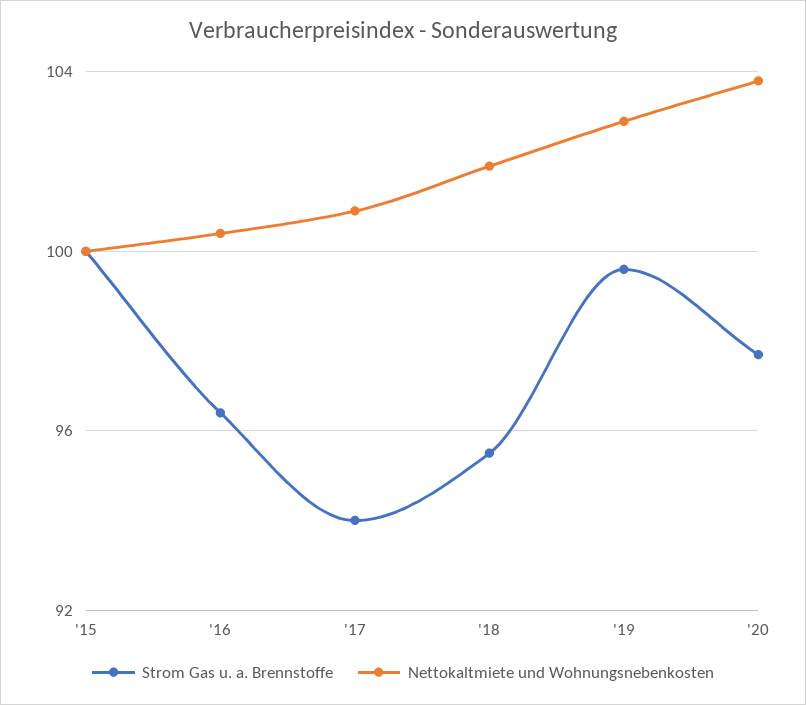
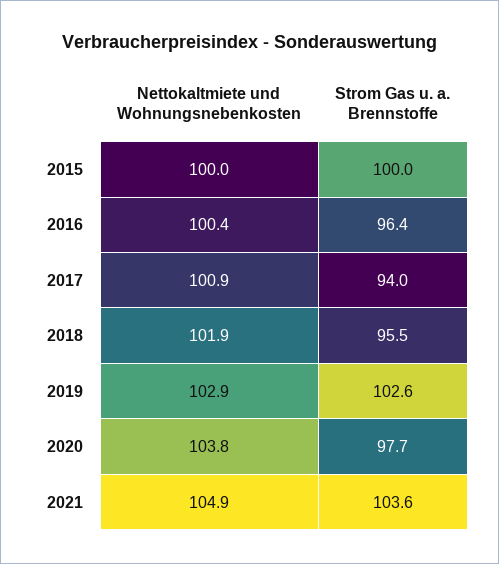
Strom Gas u. a. Brennstoffe, '19: 99.5 -> 102.6
Nettokaltmiete und Wohnungsnebenkosten, 2021: none -> 104.9
Strom Gas u. a. Brennstoffe, 2021: none -> 103.6

